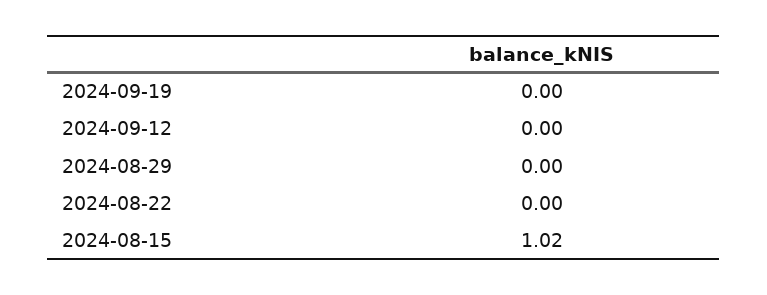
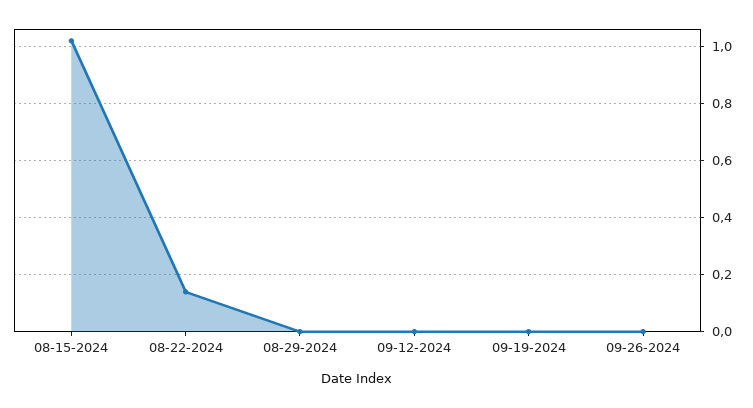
2024-08-22: 0 -> 0.15
09-26-2024: none -> 0

